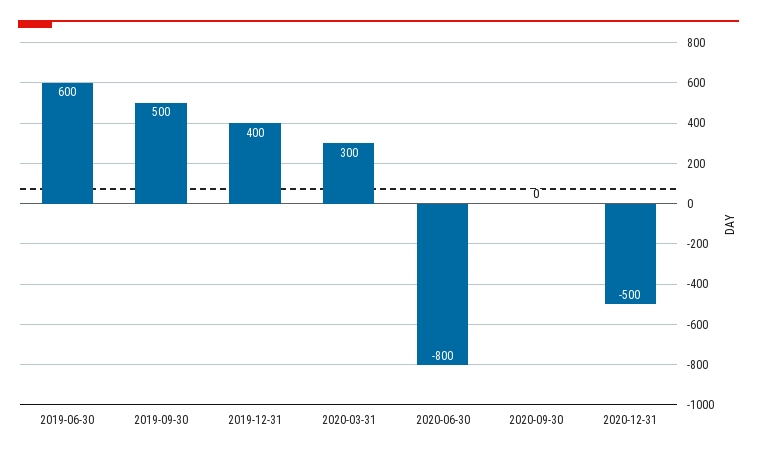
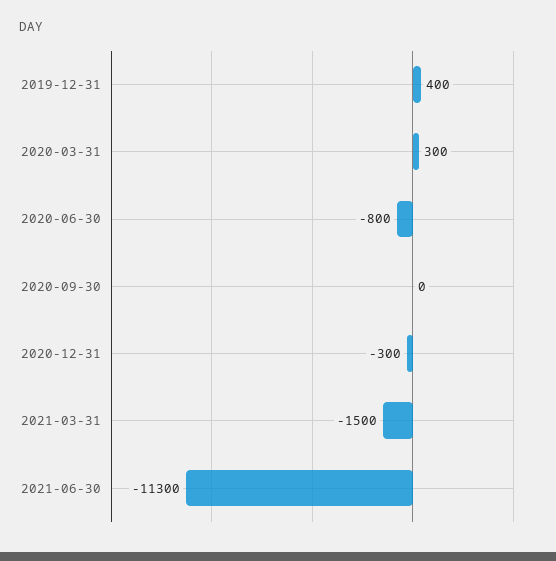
2019-06-30: 600 -> none
2019-09-30: 500 -> none
2020-12-31: -500 -> -300
2021-03-31: none -> -1500
2021-06-30: none -> -11300

